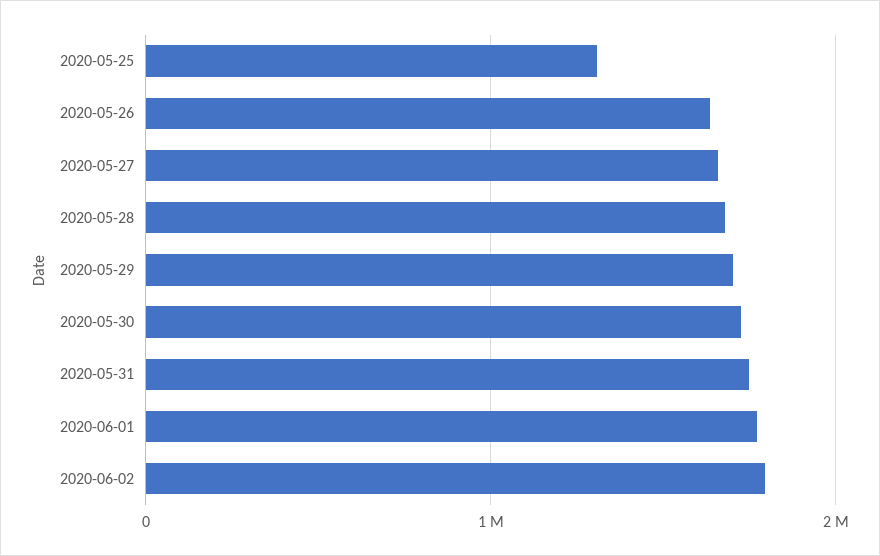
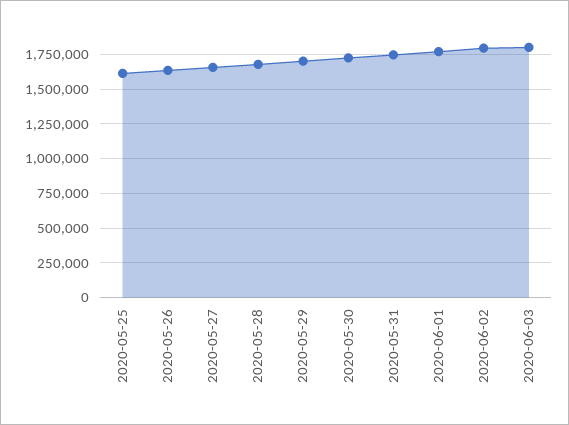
2020-05-25: 1300000 -> 1600000
2020-06-03: none -> 1800000

